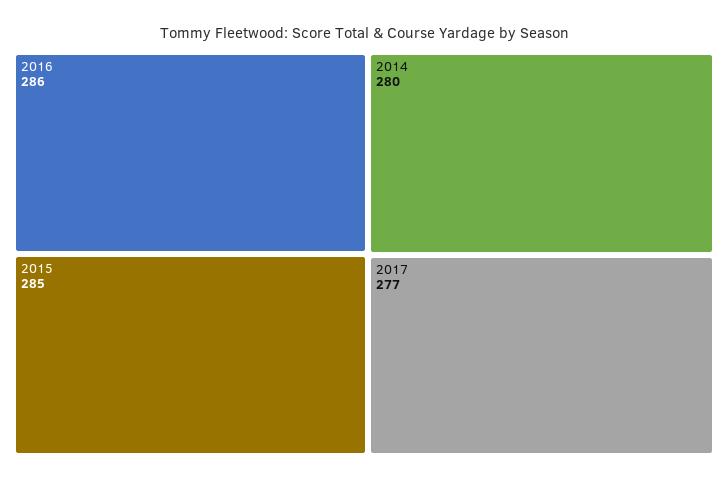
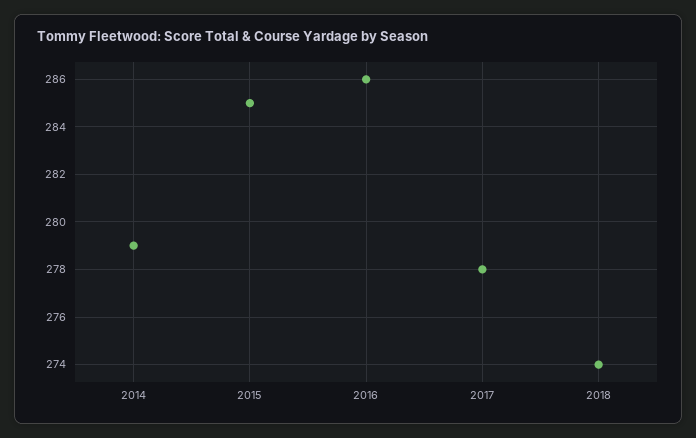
2014: 280 -> 279
2017: 277 -> 278
2018: none -> 274

